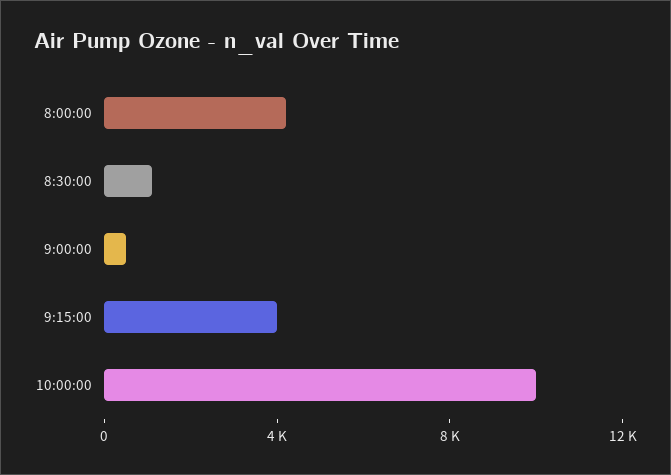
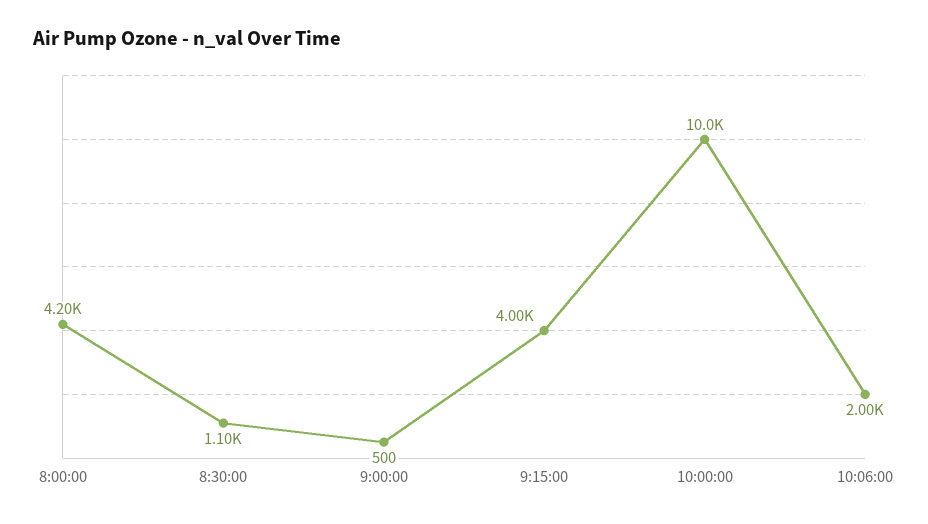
10:06:00: none -> 2000

